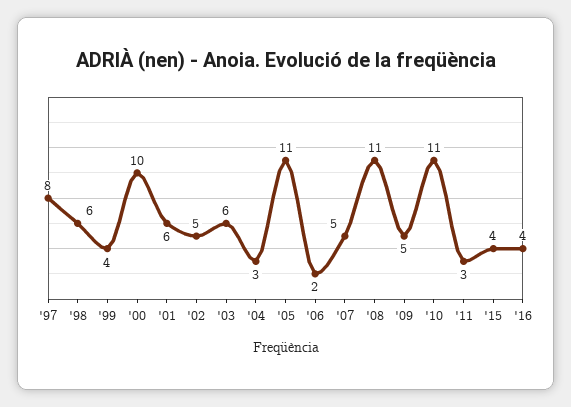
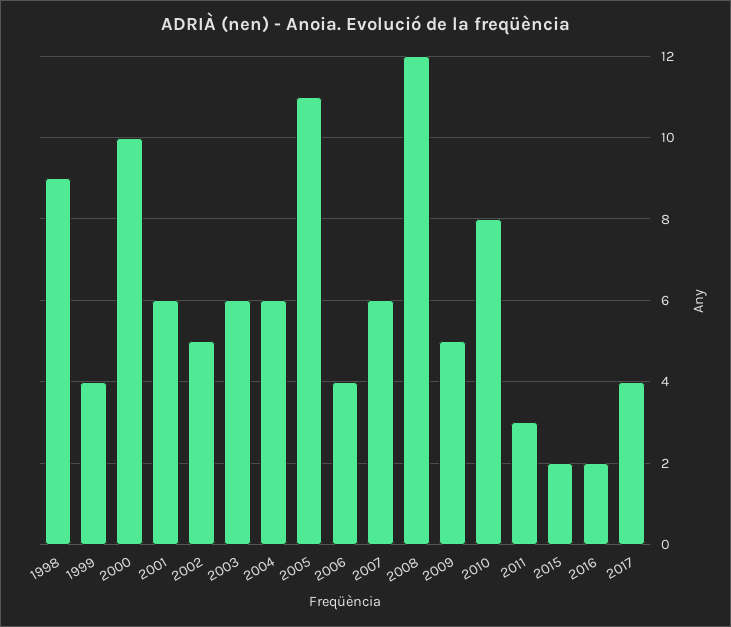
'97: 8 -> none
'98: 6 -> 9
'04: 3 -> 6
'06: 2 -> 4
'07: 5 -> 6
'08: 11 -> 12
'10: 11 -> 8
'15: 4 -> 2
'16: 4 -> 2
2017: none -> 4

